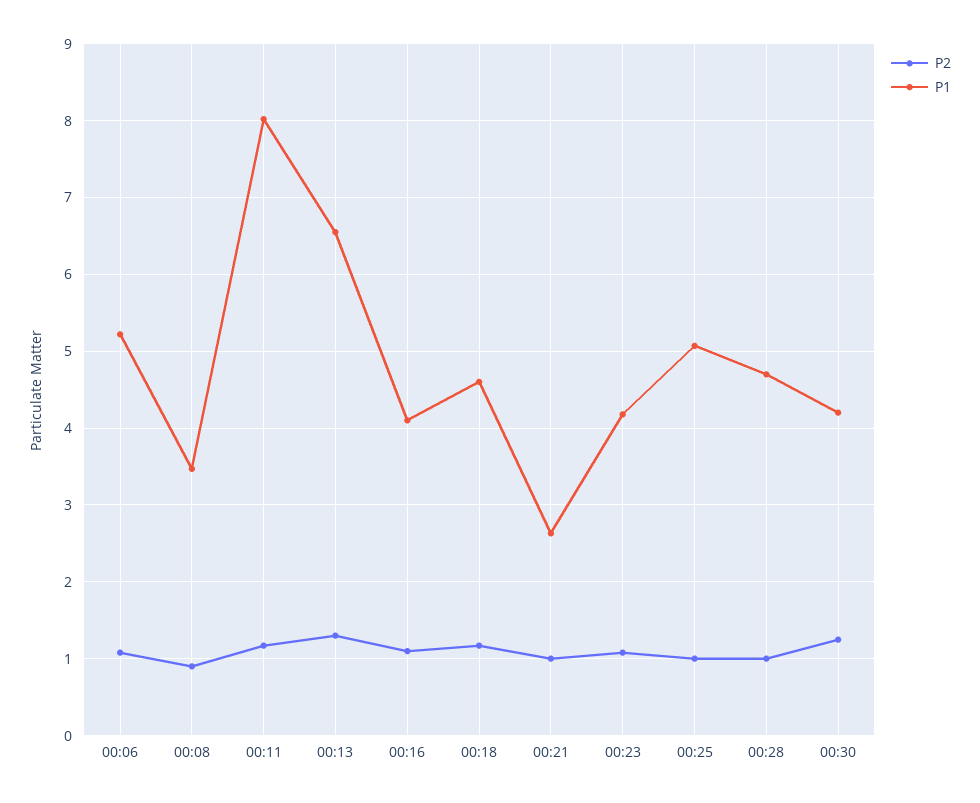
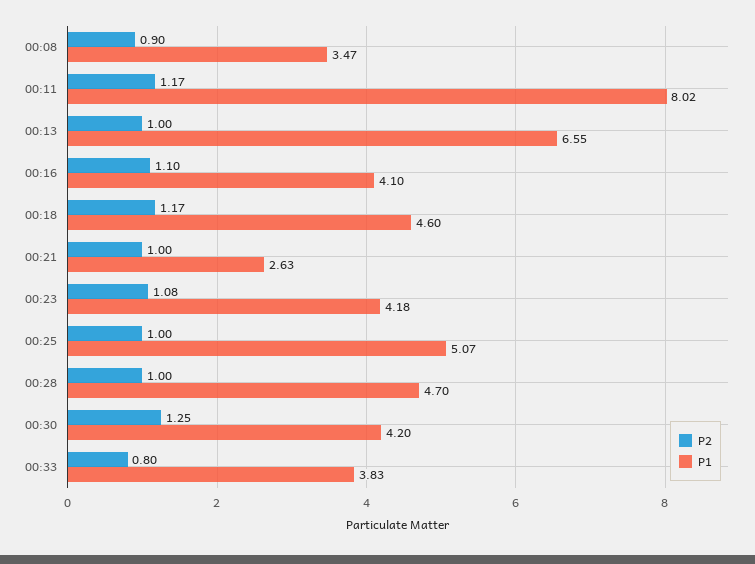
P2, 00:06: 1.1 -> none
P1, 00:06: 5.2 -> none
P2, 00:13: 1.3 -> 1
P2, 00:33: none -> 0.8
P1, 00:33: none -> 3.83

